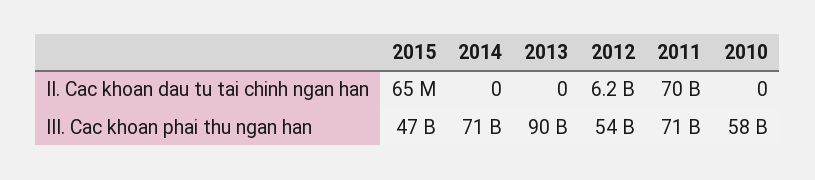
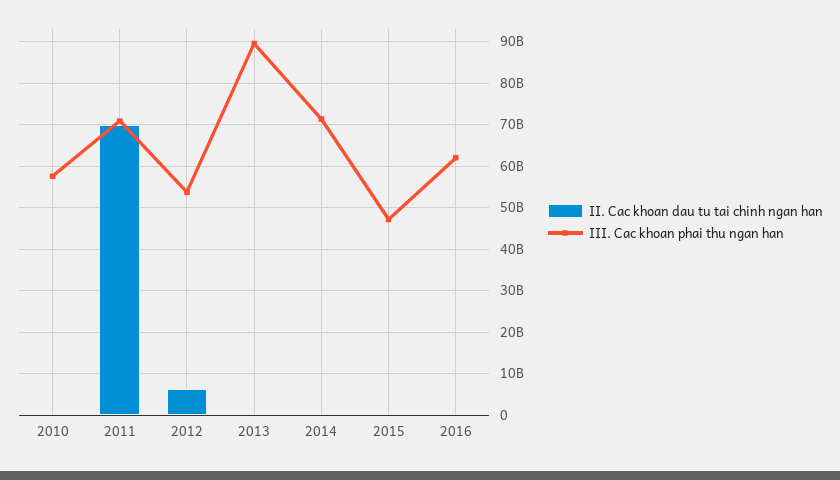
II. Cac khoan dau tu tai chinh ngan han, 2016: none -> 0
III. Cac khoan phai thu ngan han, 2016: none -> 62000000000

